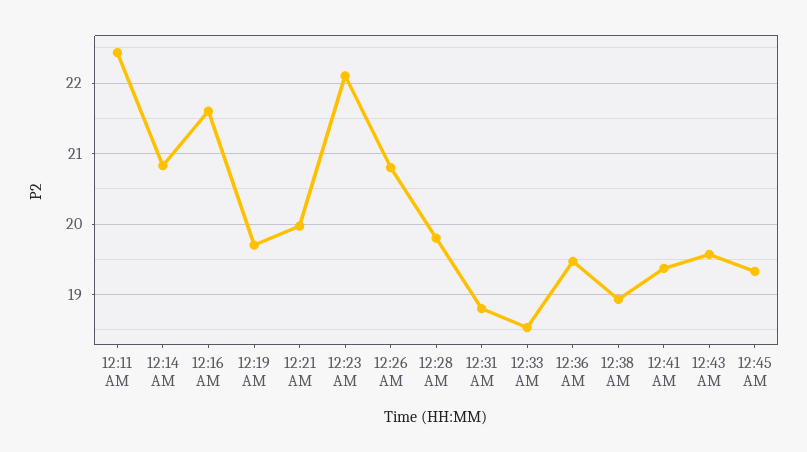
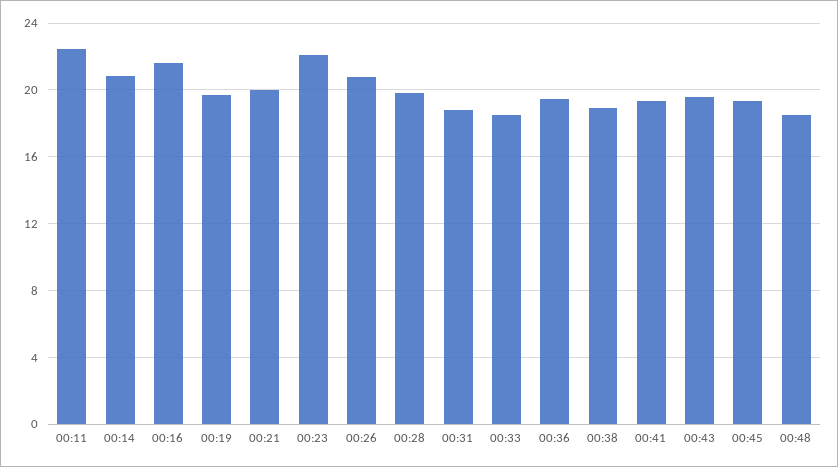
00:48: none -> 18.5

